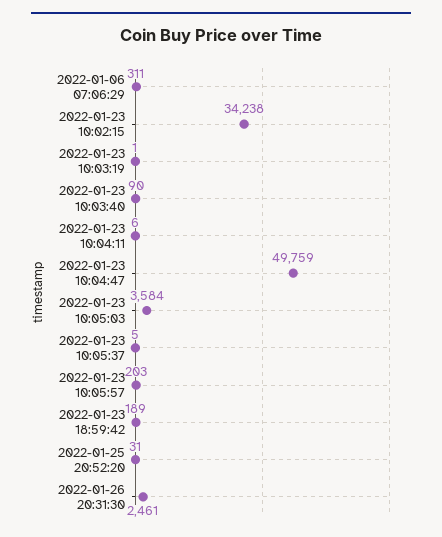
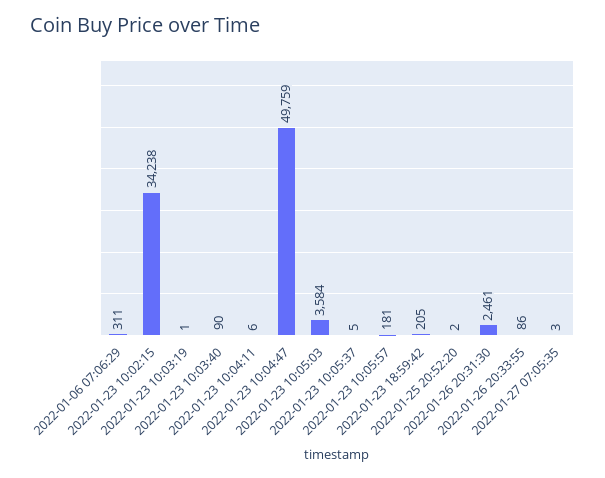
2022-01-23 10:05:57: 203 -> 181
2022-01-23 18:59:42: 189 -> 205
2022-01-25 20:52:20: 31 -> 2
2022-01-26 20:33:55: none -> 86
2022-01-27 07:05:35: none -> 3

